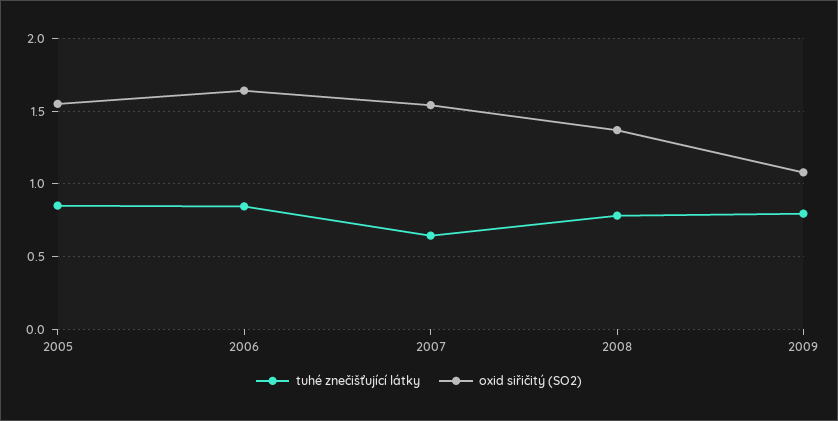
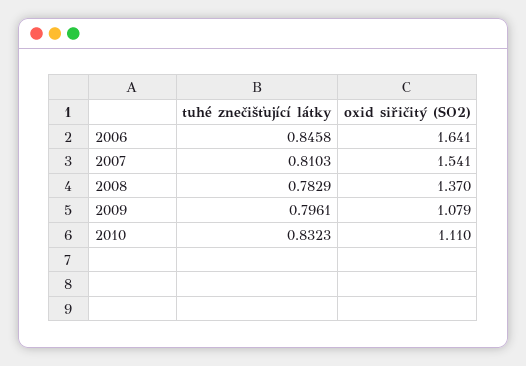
tuhé znečišťující látky, 2005: 0.85 -> none
oxid siřičitý (SO2), 2005: 1.55 -> none
tuhé znečišťující látky, 2007: 0.65 -> 0.8103
tuhé znečišťující látky, 2010: none -> 0.8323
oxid siřičitý (SO2), 2010: none -> 1.11

